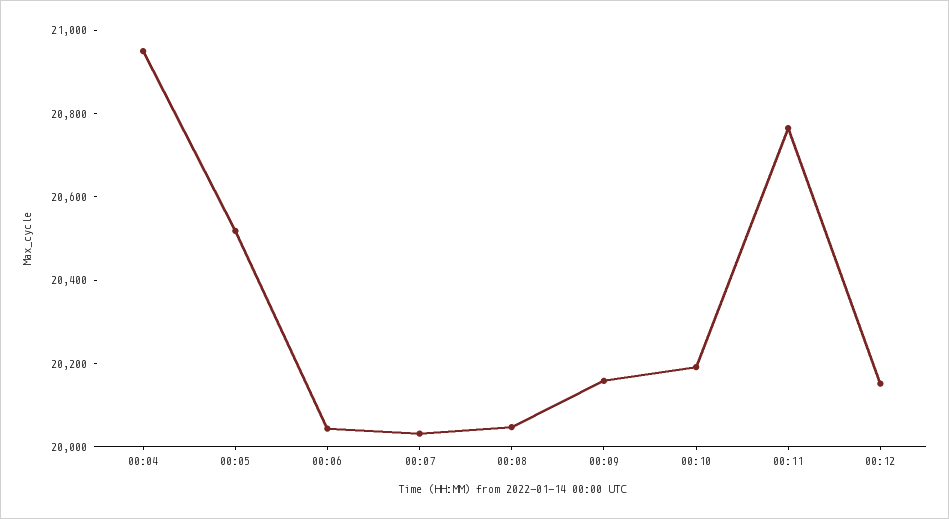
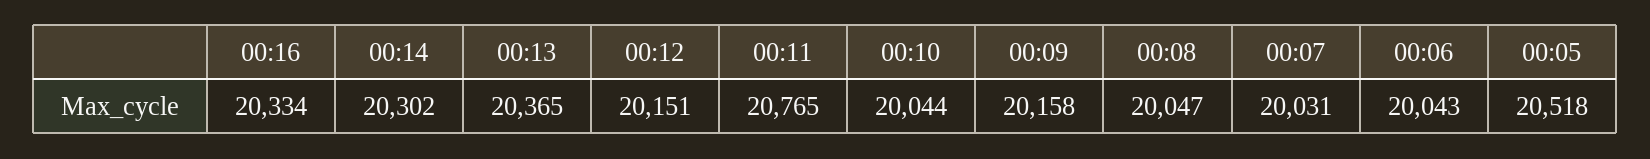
00:04: 20950 -> none
00:10: 20200 -> 20044
00:16: none -> 20334
00:14: none -> 20302
00:13: none -> 20365

